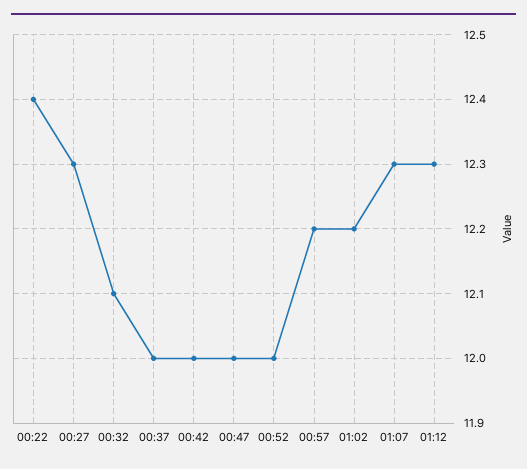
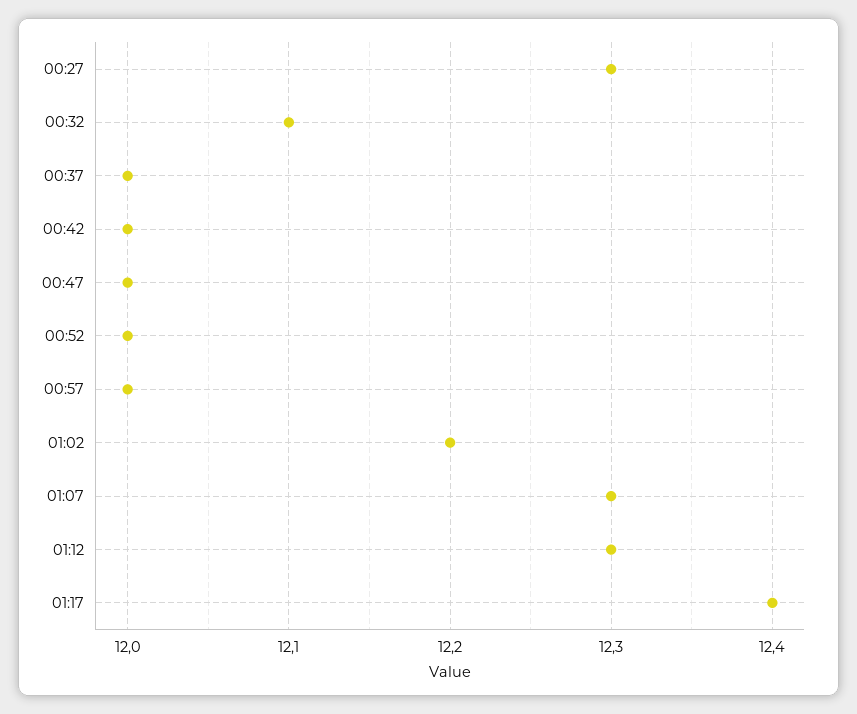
00:22: 12.4 -> none
00:57: 12.2 -> 12
01:17: none -> 12.4

